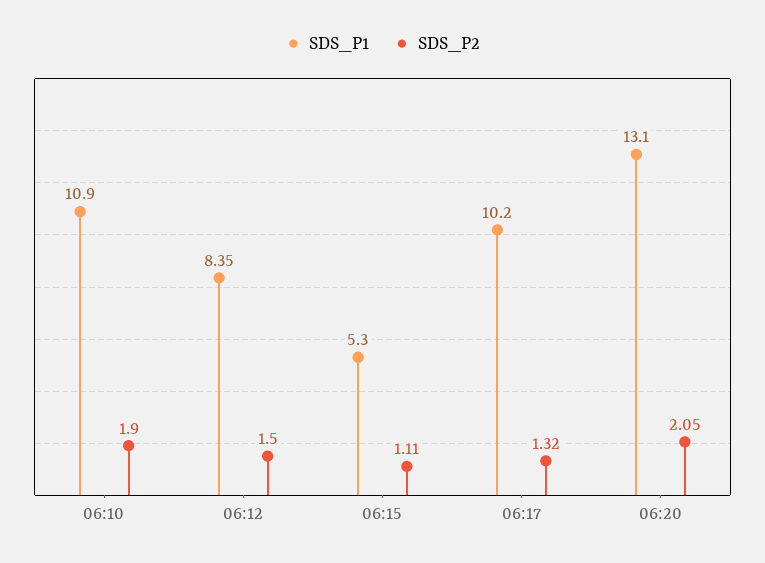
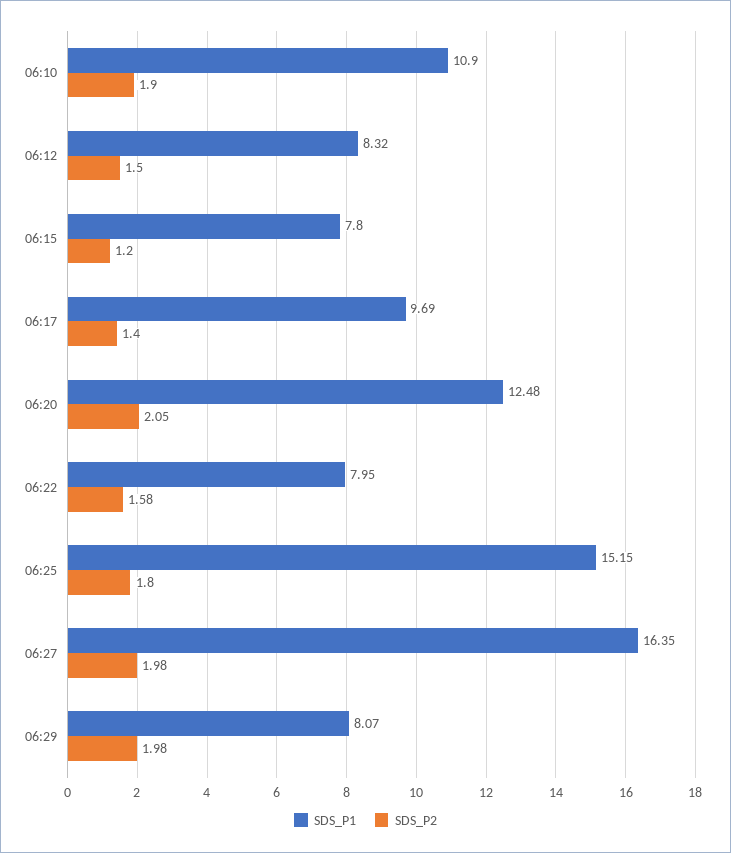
SDS_P1, 06:12: 8.35 -> 8.32
SDS_P1, 06:15: 5.3 -> 7.8
SDS_P2, 06:15: 1.11 -> 1.2
SDS_P1, 06:17: 10.2 -> 9.69
SDS_P2, 06:17: 1.32 -> 1.4
SDS_P1, 06:20: 13.1 -> 12.48
SDS_P1, 06:22: none -> 7.95
SDS_P2, 06:22: none -> 1.58
SDS_P1, 06:25: none -> 15.15
SDS_P2, 06:25: none -> 1.8
SDS_P1, 06:27: none -> 16.35
SDS_P2, 06:27: none -> 1.98
SDS_P1, 06:29: none -> 8.07
SDS_P2, 06:29: none -> 1.98

